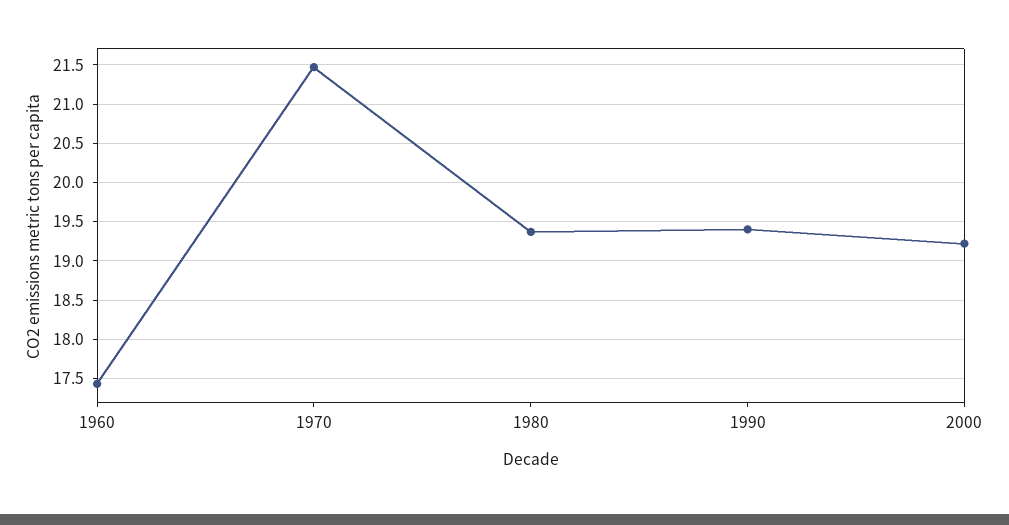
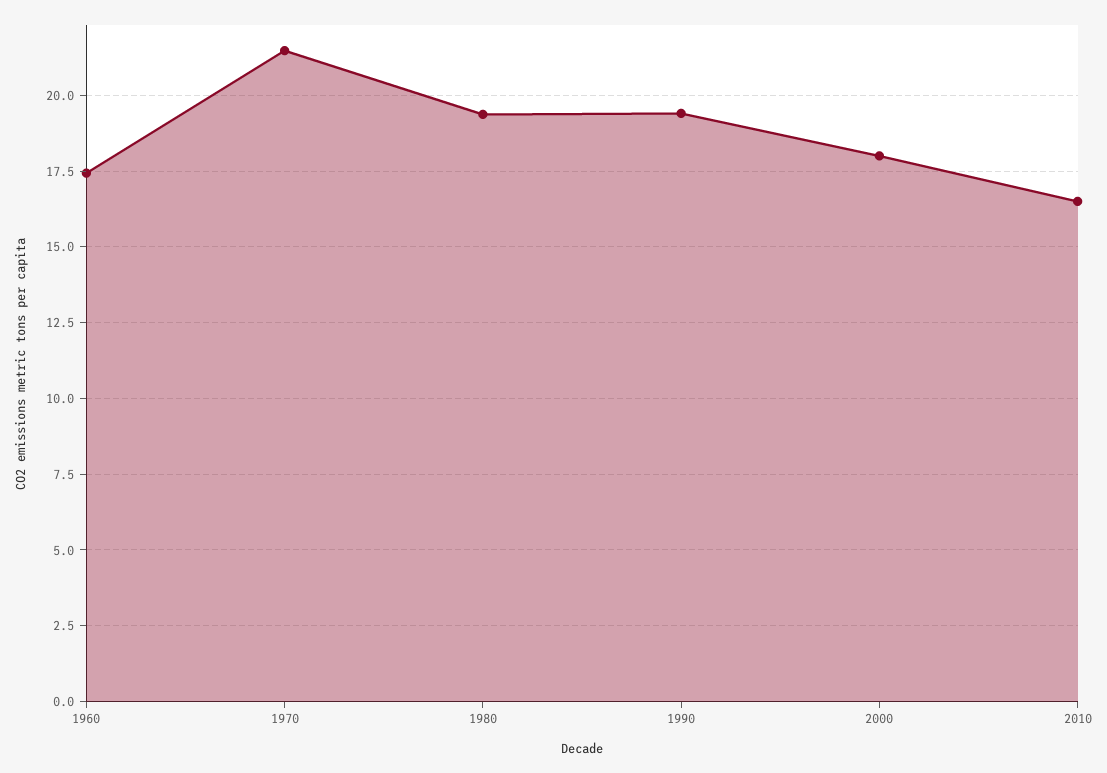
2000: 19.2 -> 18
2010: none -> 16.5

